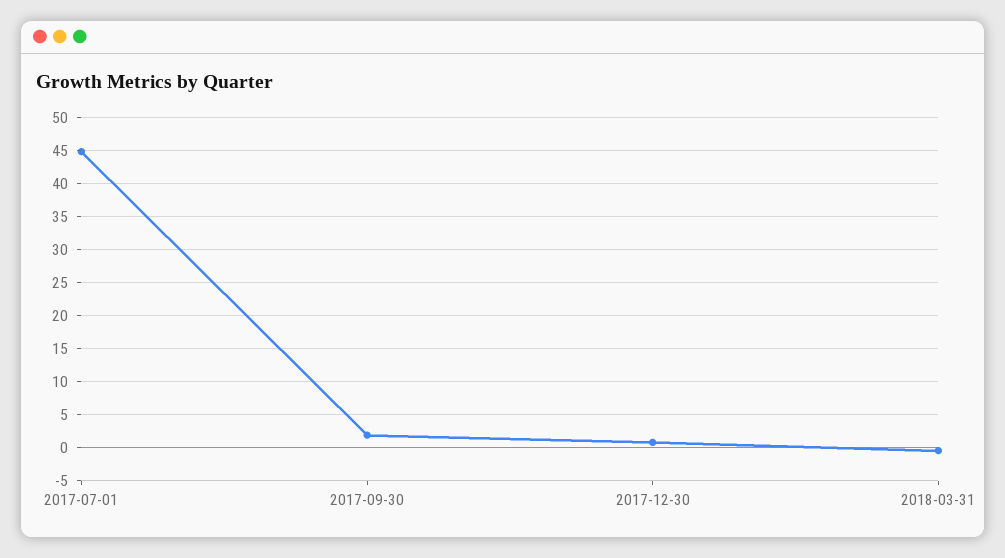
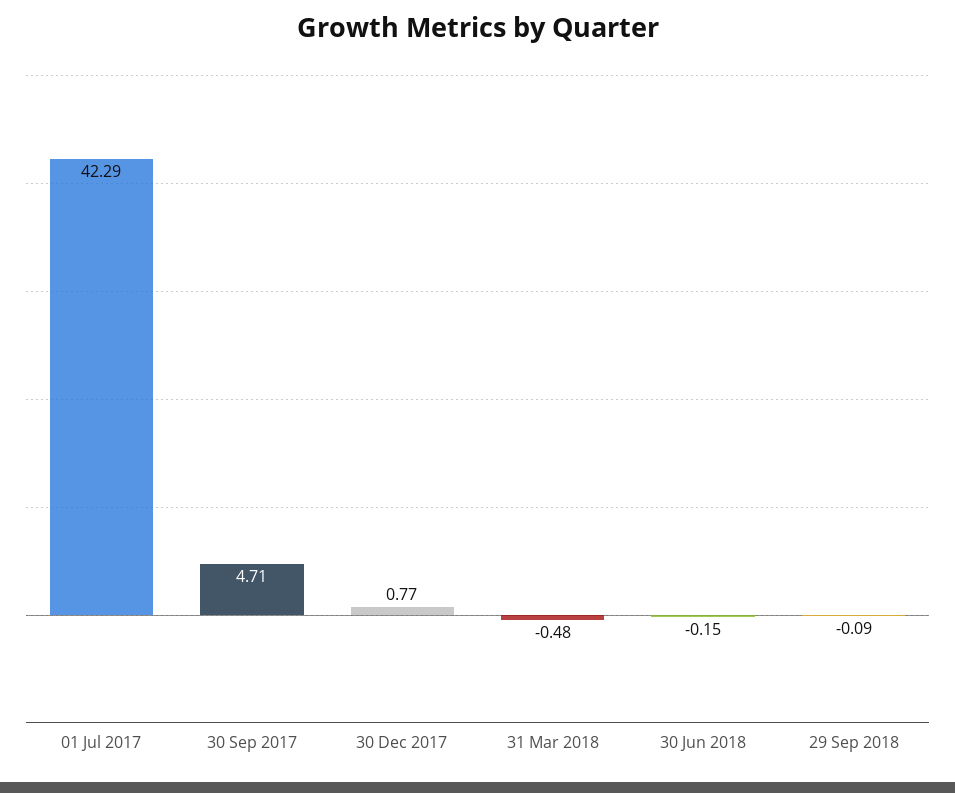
2017-07-01: 45 -> 42.29
2017-09-30: 2 -> 4.71
30 Jun 2018: none -> -0.15
29 Sep 2018: none -> -0.09

